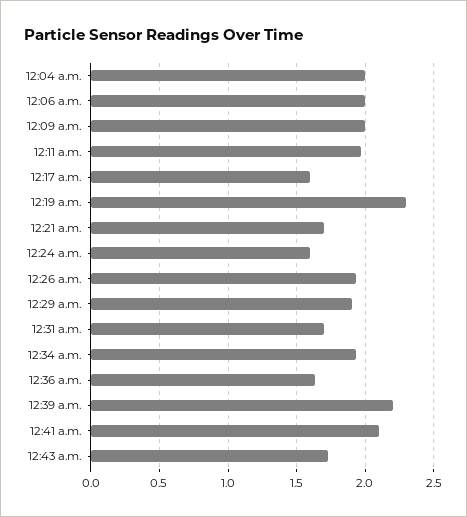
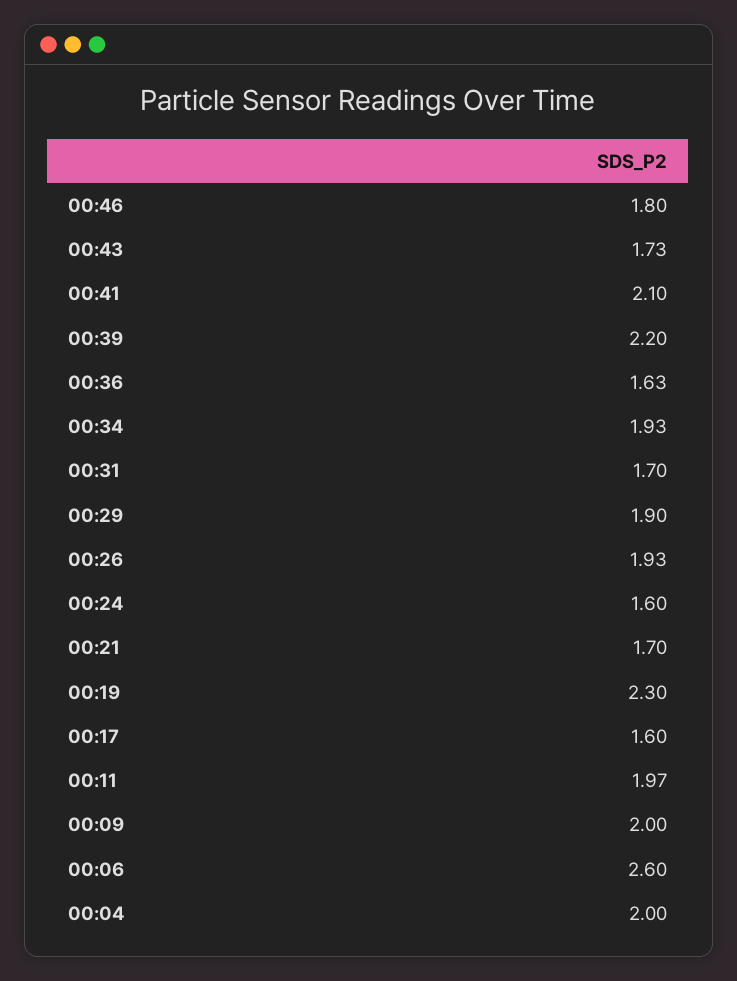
12:06 a.m.: 2 -> 2.6
00:46: none -> 1.8

